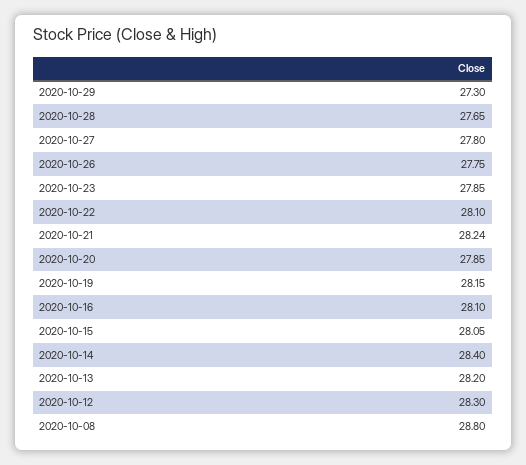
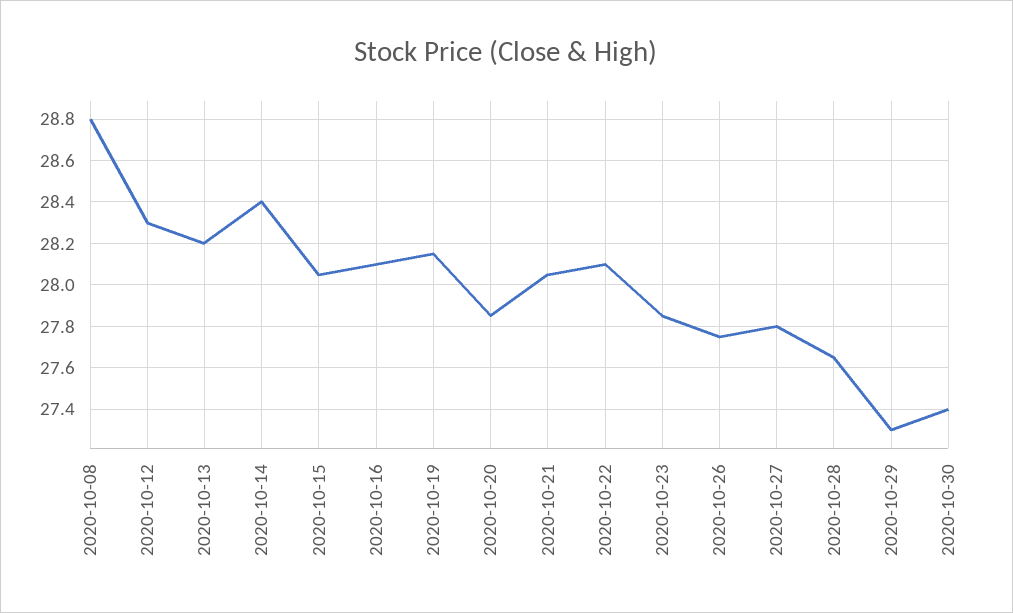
2020-10-21: 28.24 -> 28.05
2020-10-30: none -> 27.4

